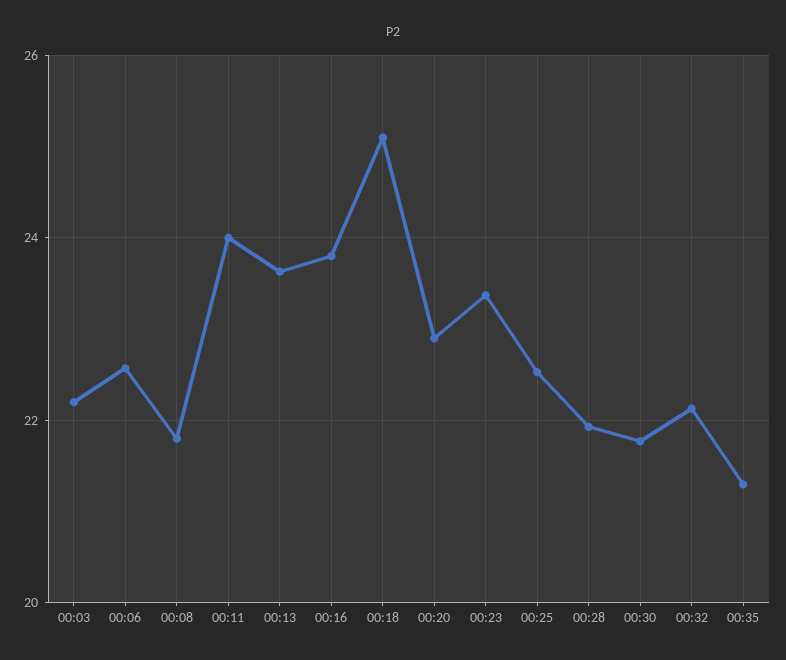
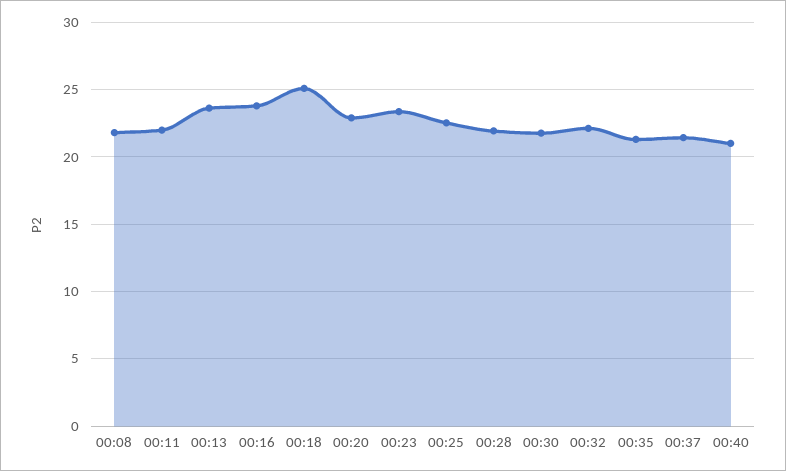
00:03: 22.2 -> none
00:06: 22.6 -> none
00:11: 24 -> 22
00:37: none -> 21.5
00:40: none -> 21

